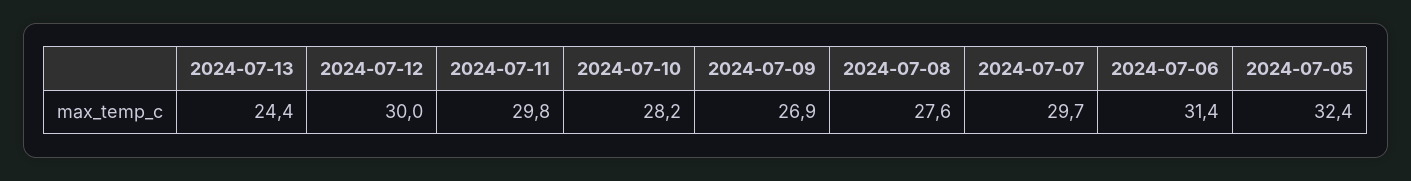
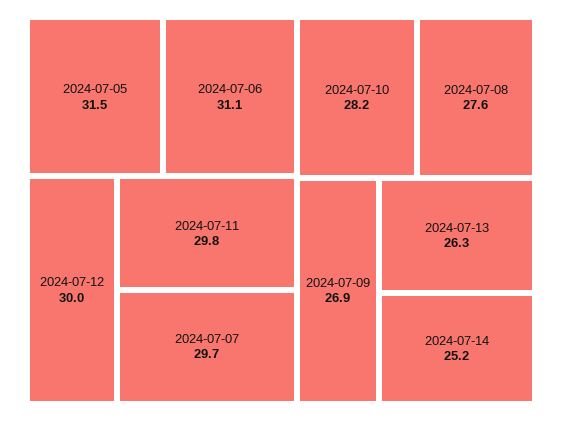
2024-07-13: 24.4 -> 26.3
2024-07-06: 31.4 -> 31.1
2024-07-05: 32.4 -> 31.5
2024-07-14: none -> 25.2

